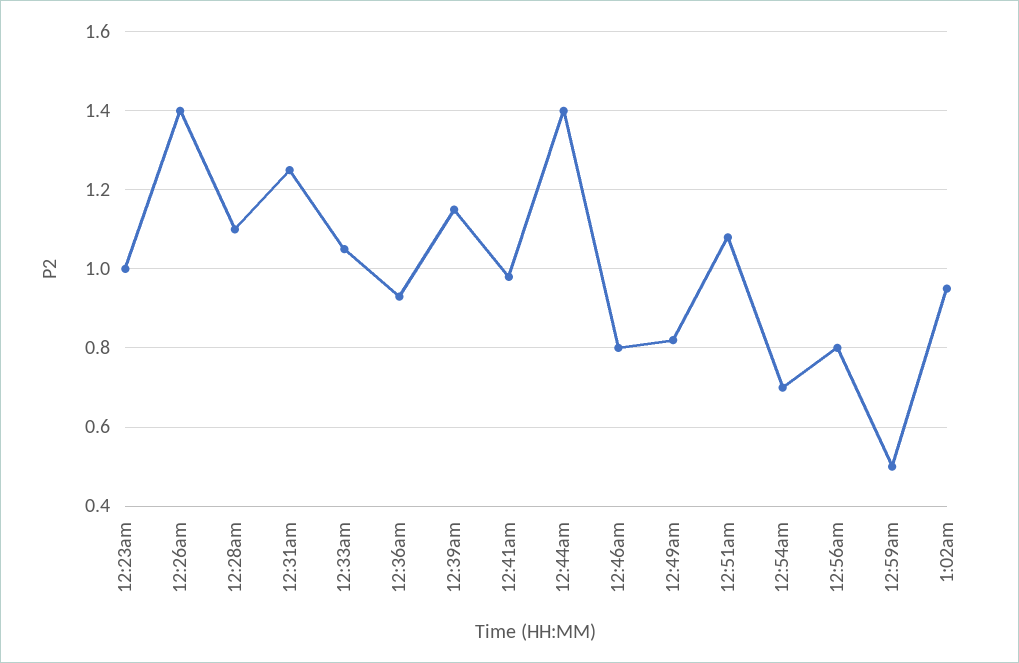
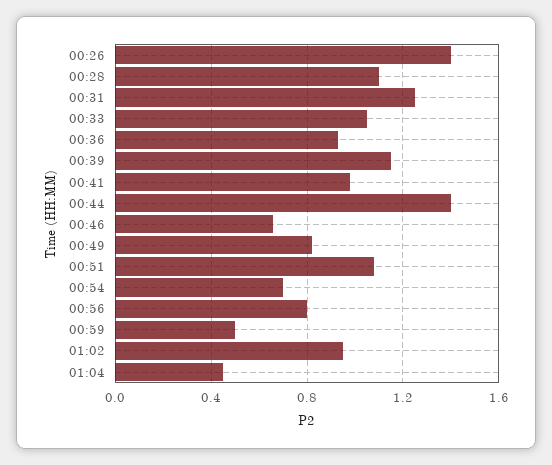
12:23am: 1 -> none
12:46am: 0.8 -> 0.65
01:04: none -> 0.45

